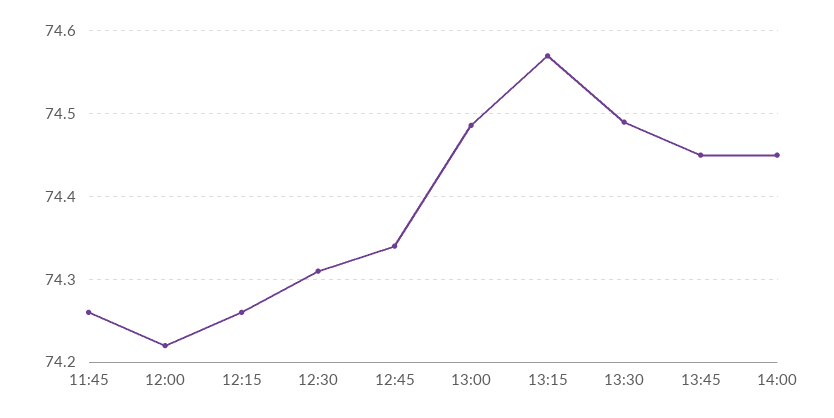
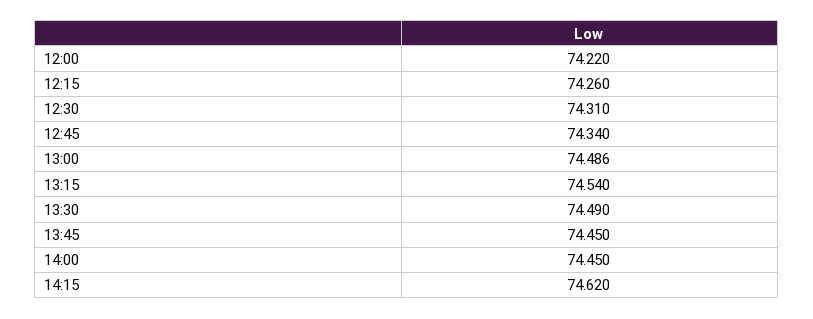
11:45: 74.26 -> none
13:15: 74.57 -> 74.54
14:15: none -> 74.62

